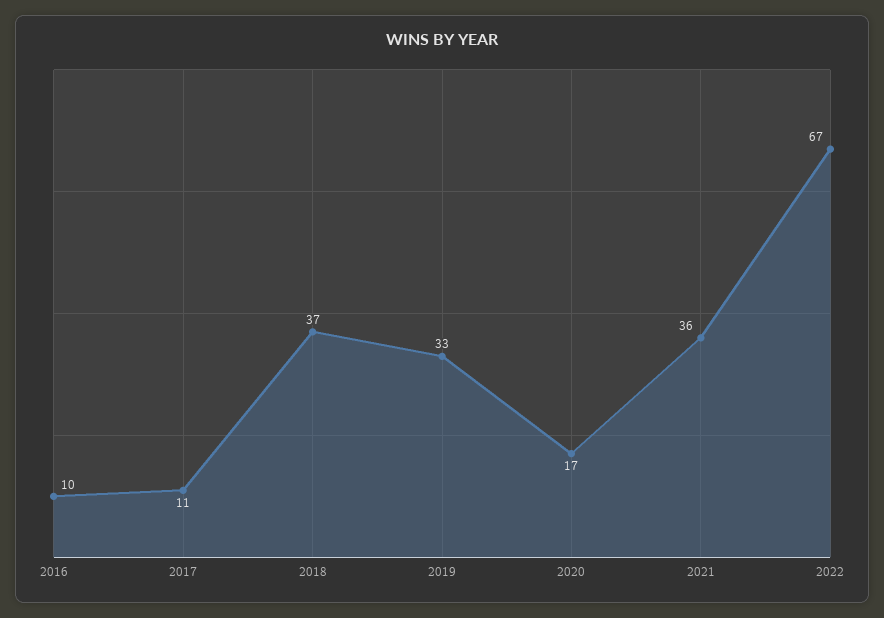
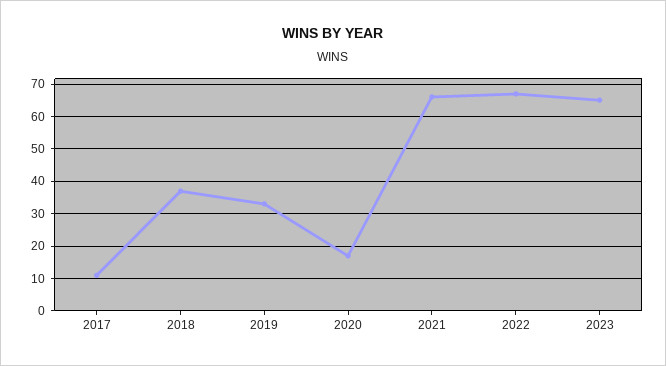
2016: 10 -> none
2021: 36 -> 65
2023: none -> 65

